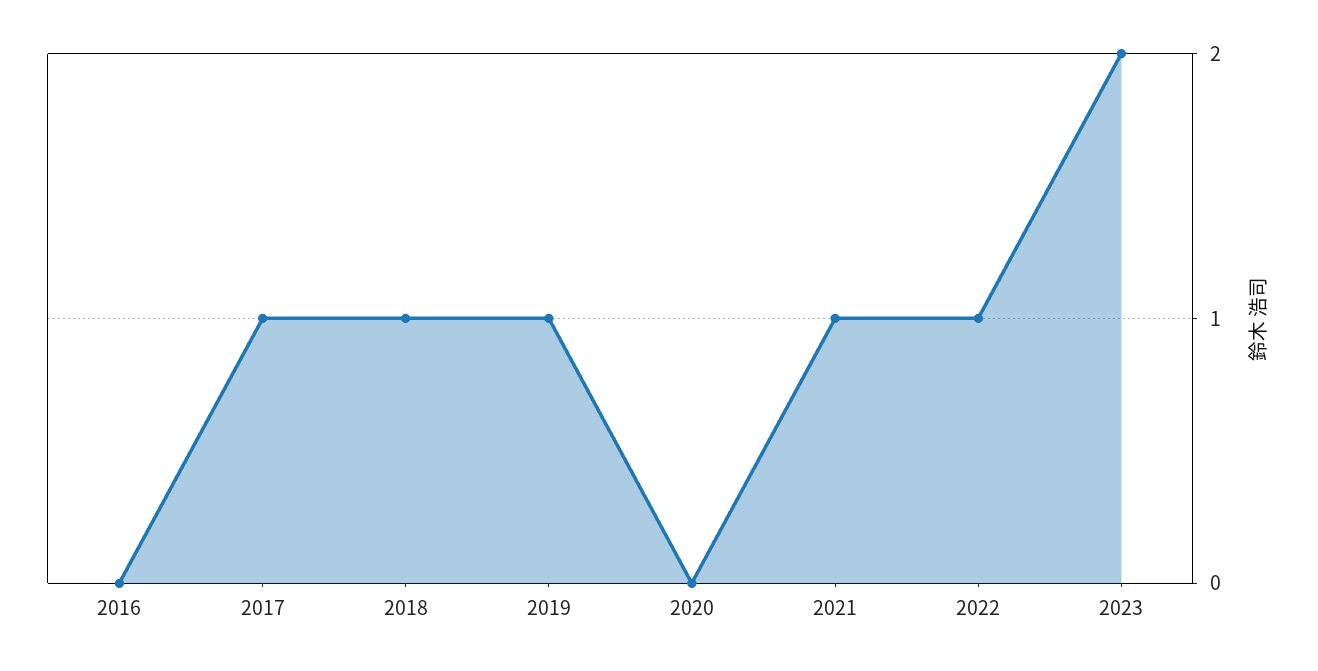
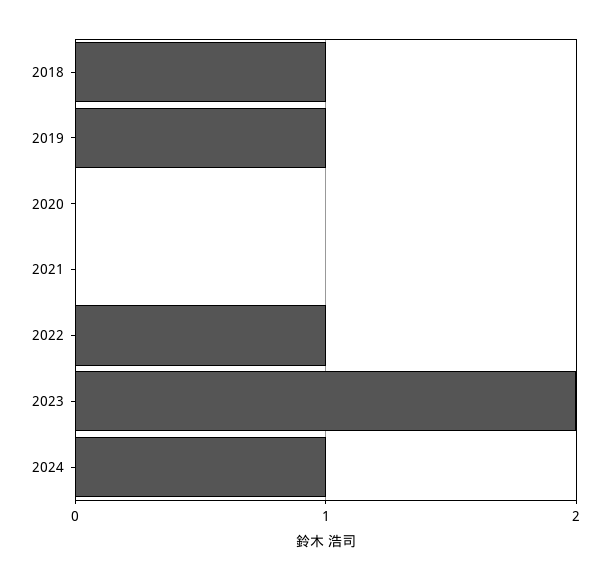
2016: 0 -> none
2017: 1 -> none
2021: 1 -> 0
2024: none -> 1

